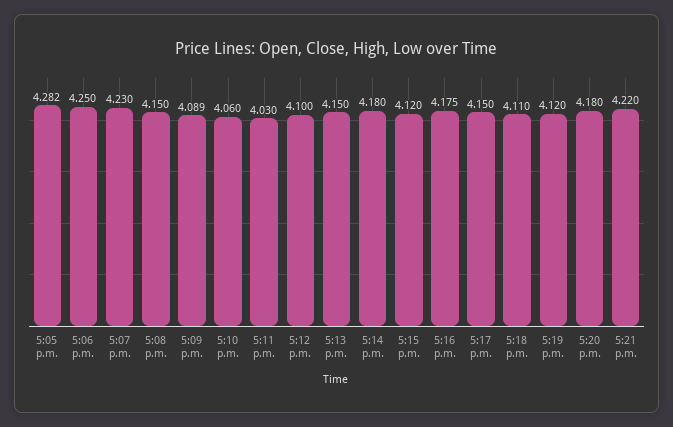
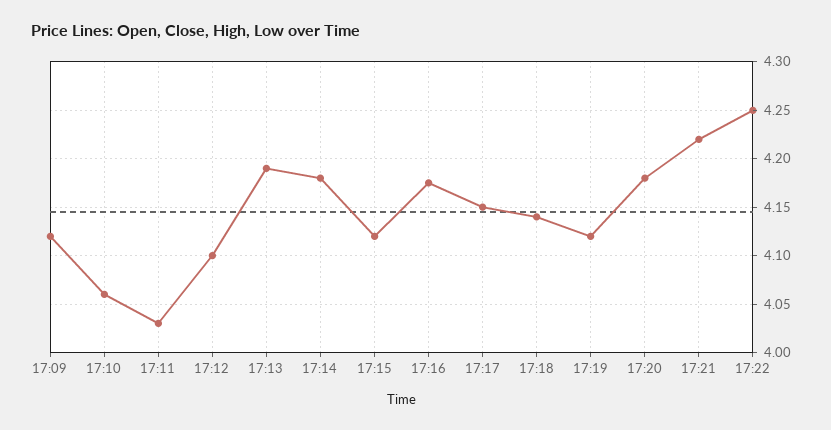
5:05 p.m.: 4.282 -> none
5:06 p.m.: 4.25 -> none
5:07 p.m.: 4.23 -> none
5:08 p.m.: 4.15 -> none
5:09 p.m.: 4.089 -> 4.12
5:13 p.m.: 4.15 -> 4.19
5:18 p.m.: 4.11 -> 4.14
17:22: none -> 4.25

